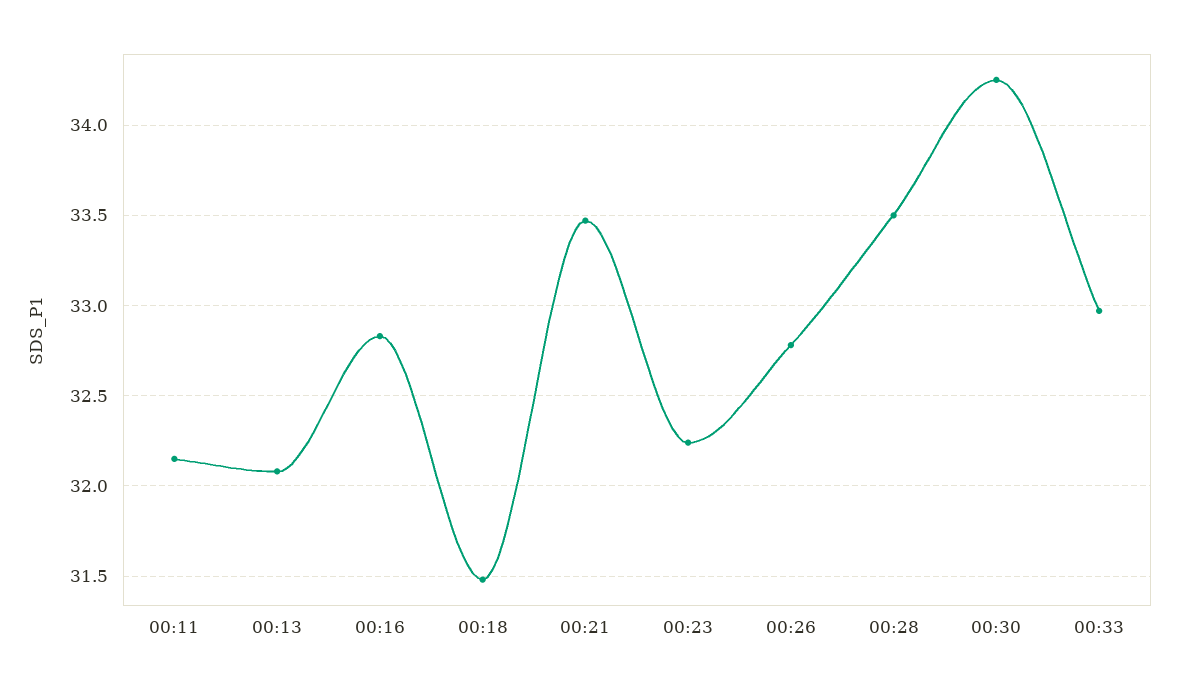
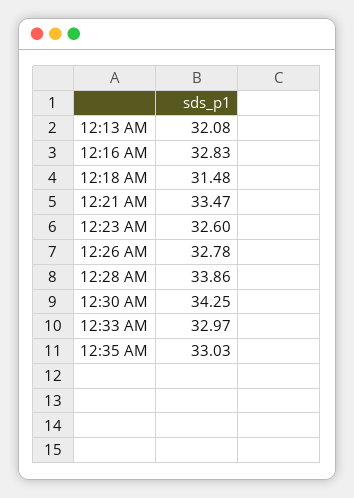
00:11: 32.15 -> none
00:23: 32.25 -> 32.6
00:28: 33.5 -> 33.86
12:35 AM: none -> 33.03

